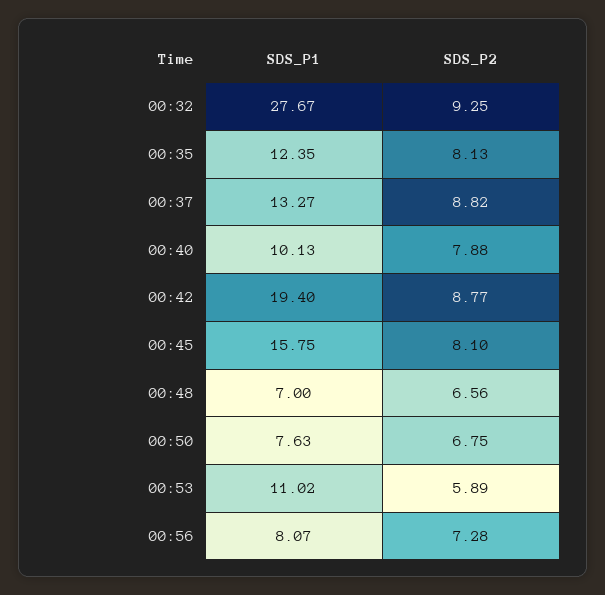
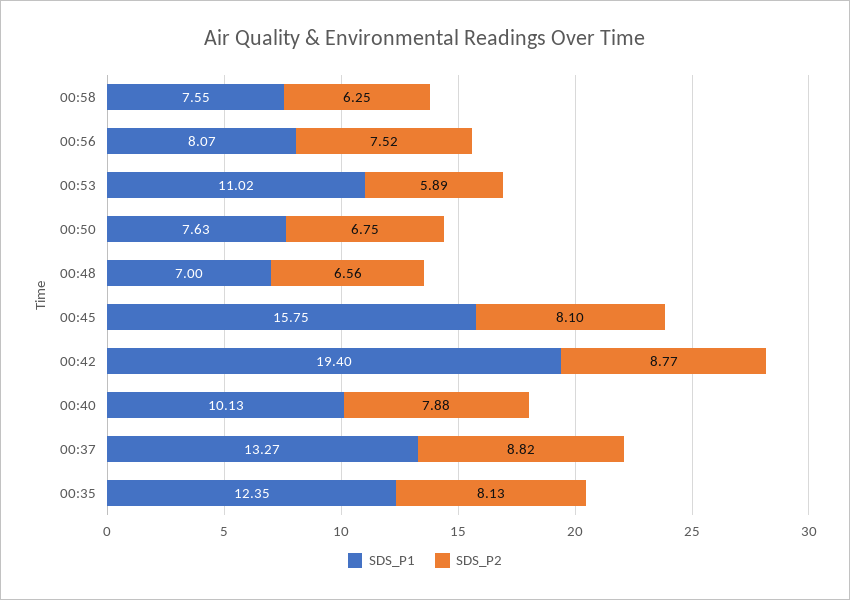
SDS_P1, 00:32: 27.67 -> none
SDS_P2, 00:32: 9.25 -> none
SDS_P2, 00:56: 7.28 -> 7.52
SDS_P1, 00:58: none -> 7.55
SDS_P2, 00:58: none -> 6.25

